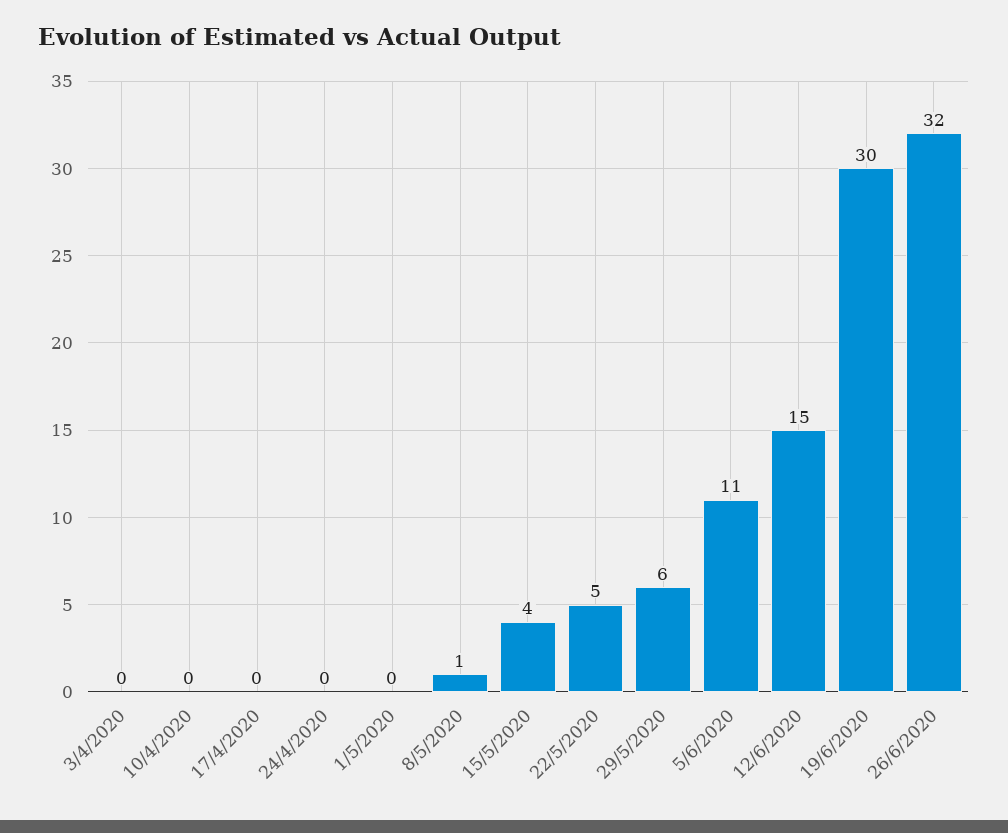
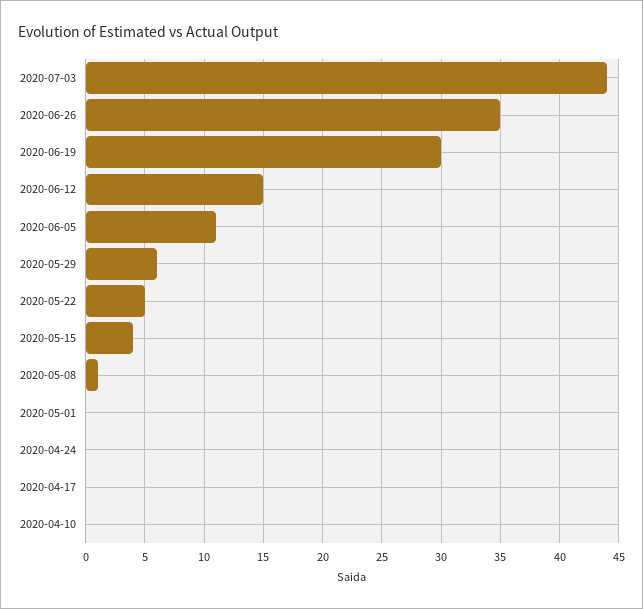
3/4/2020: 0 -> none
26/6/2020: 32 -> 35
2020-07-03: none -> 44

